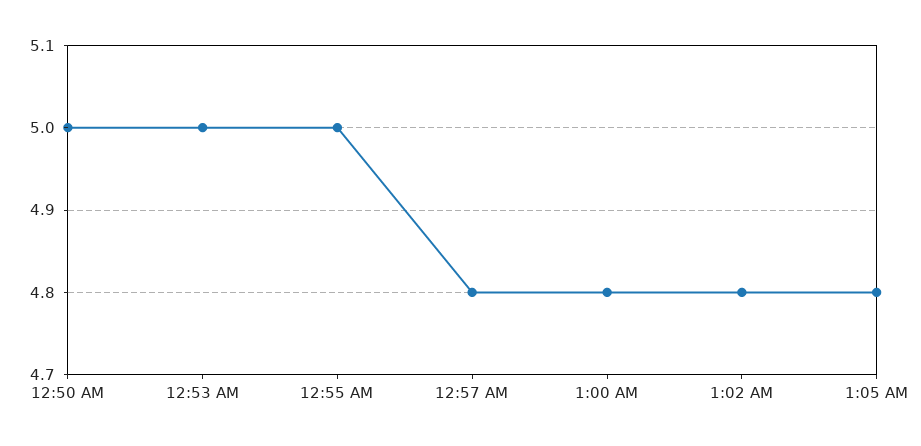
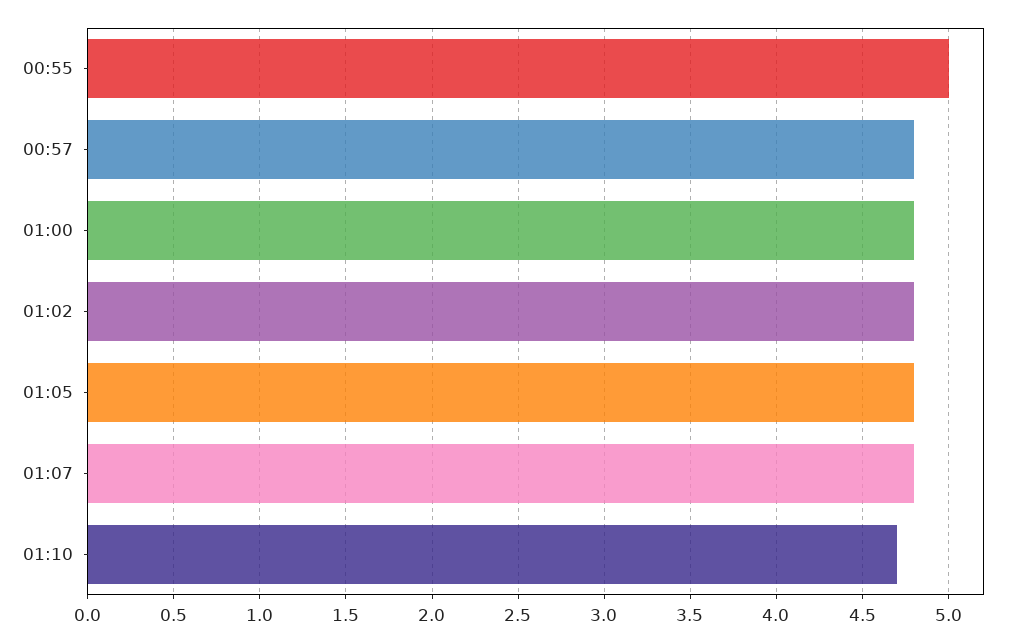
12:50 AM: 5 -> none
12:53 AM: 5 -> none
01:07: none -> 4.8
01:10: none -> 4.7

